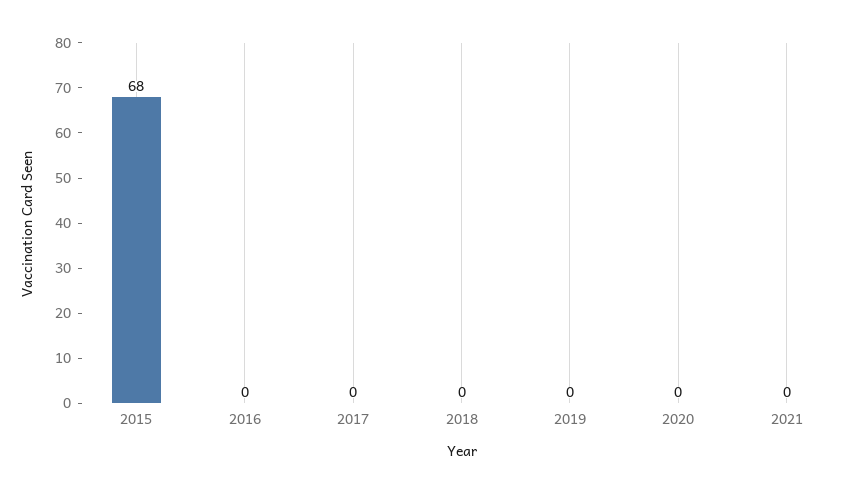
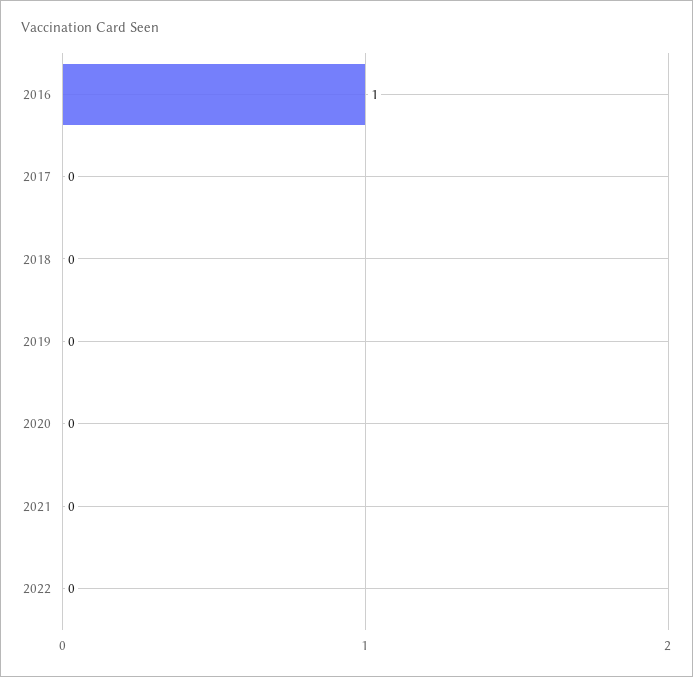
2015: 68 -> none
2016: 0 -> 1
2022: none -> 0

